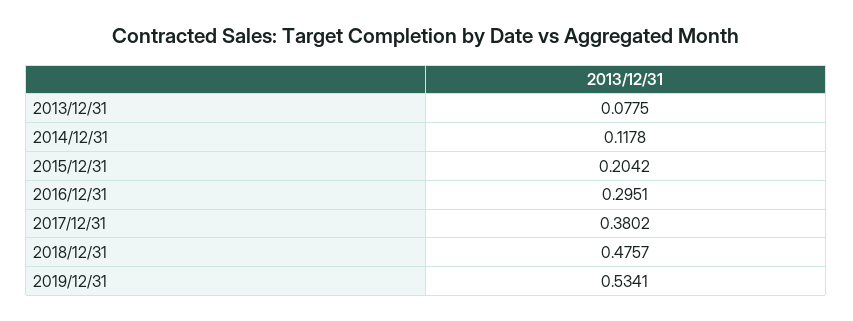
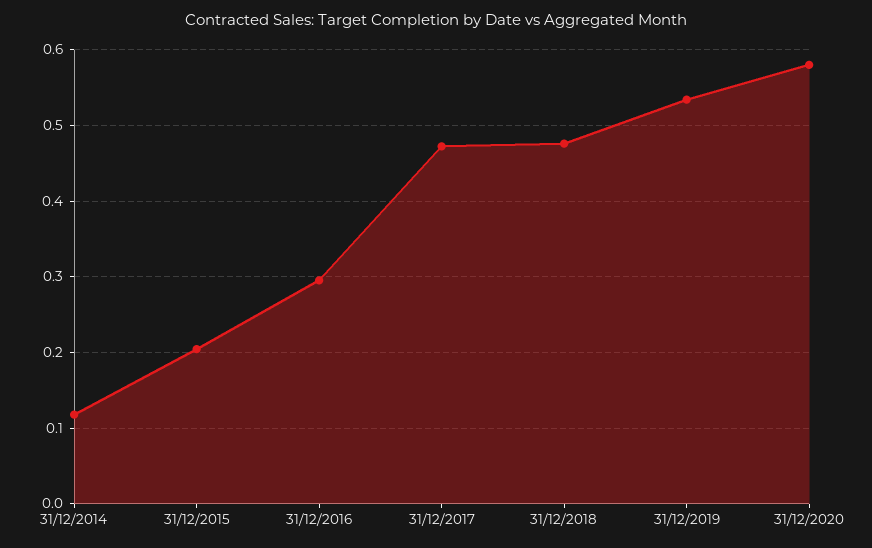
2013/12/31: 0.0775 -> none
2017/12/31: 0.3802 -> 0.47
31/12/2020: none -> 0.58

